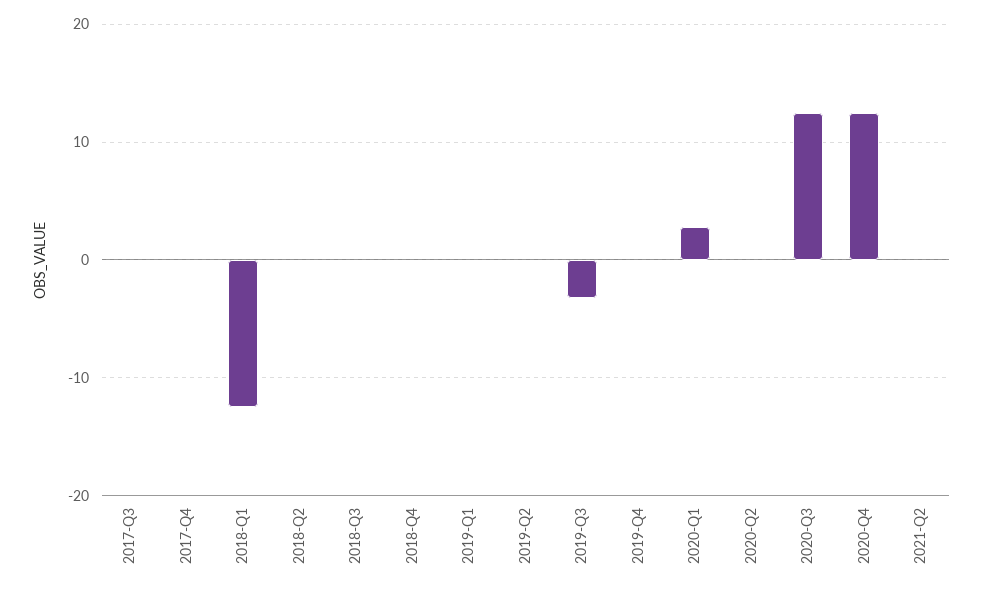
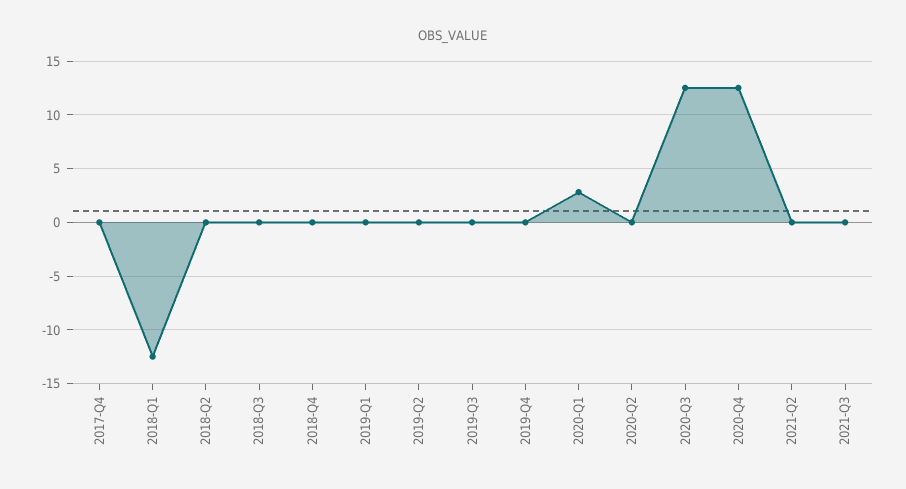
2017-Q3: 0 -> none
2019-Q3: -3 -> 0
2021-Q3: none -> 0

